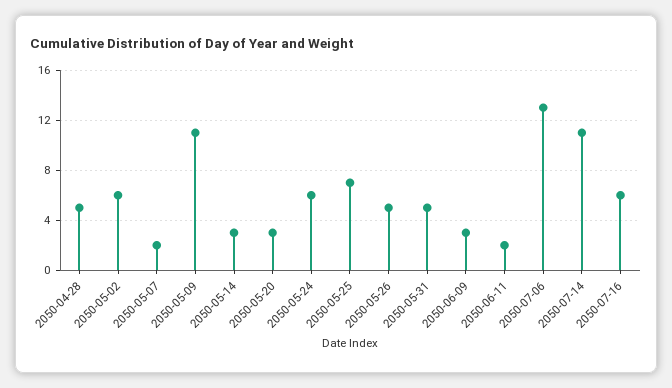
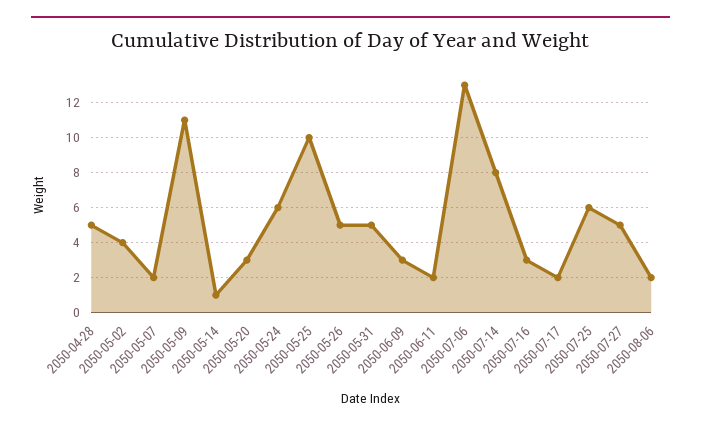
2050-05-02: 6 -> 4
2050-05-14: 3 -> 1
2050-05-25: 7 -> 10
2050-07-14: 11 -> 8
2050-07-16: 6 -> 3
2050-07-17: none -> 2
2050-07-25: none -> 6
2050-07-27: none -> 5
2050-08-06: none -> 2

